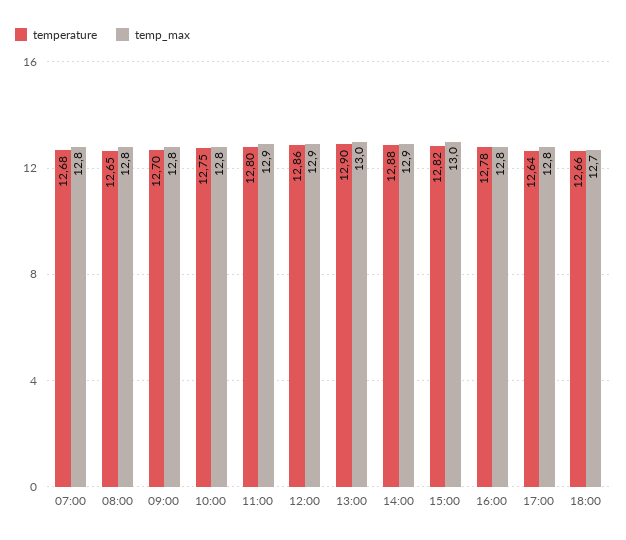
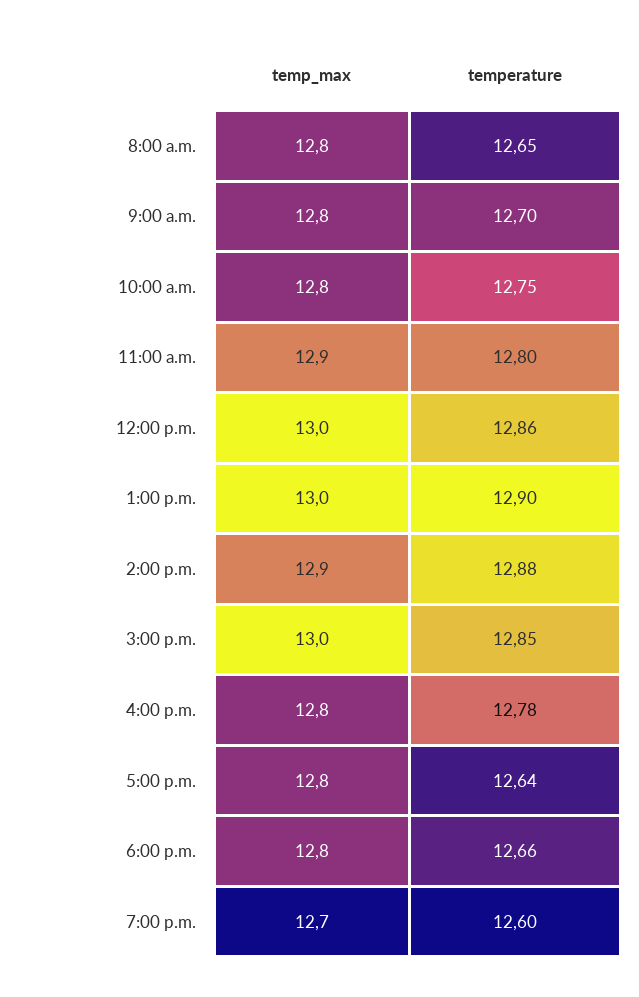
temperature, 07:00: 12.68 -> none
temp_max, 07:00: 12.8 -> none
temp_max, 12:00: 12.9 -> 13
temperature, 15:00: 12.82 -> 12.85
temp_max, 18:00: 12.7 -> 12.8
temp_max, 7:00 p.m.: none -> 12.7
temperature, 7:00 p.m.: none -> 12.6

